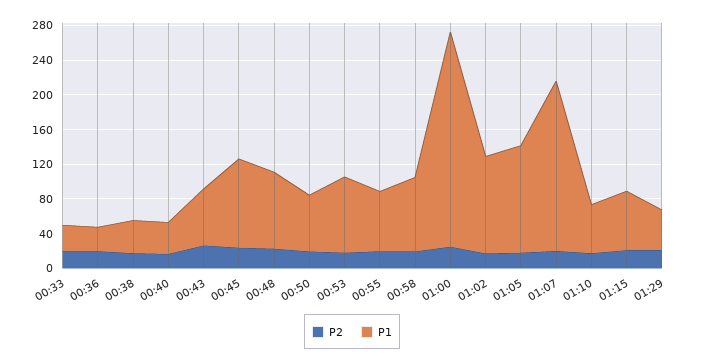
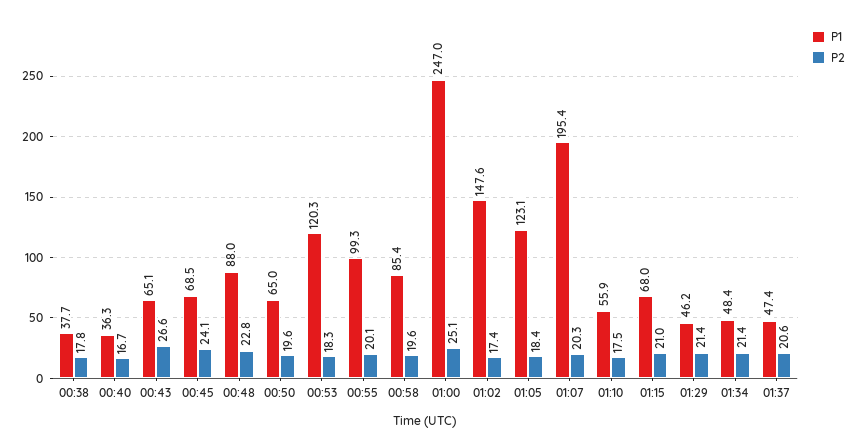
P2, 00:33: 20 -> none
P1, 00:33: 30 -> none
P2, 00:36: 20 -> none
P1, 00:36: 30 -> none
P1, 00:45: 100 -> 68.5
P1, 00:53: 90 -> 120.3
P1, 00:55: 70 -> 99.3
P1, 01:02: 110 -> 147.6
P1, 01:34: none -> 48.4
P2, 01:34: none -> 21.4
P1, 01:37: none -> 47.4
P2, 01:37: none -> 20.6

